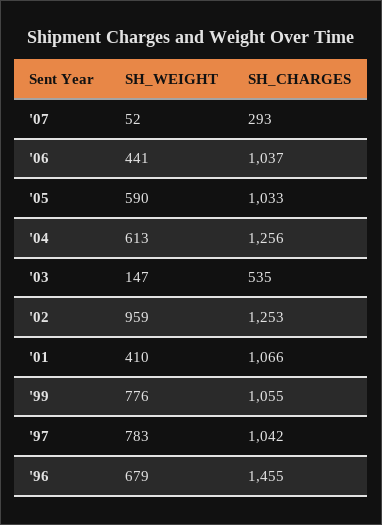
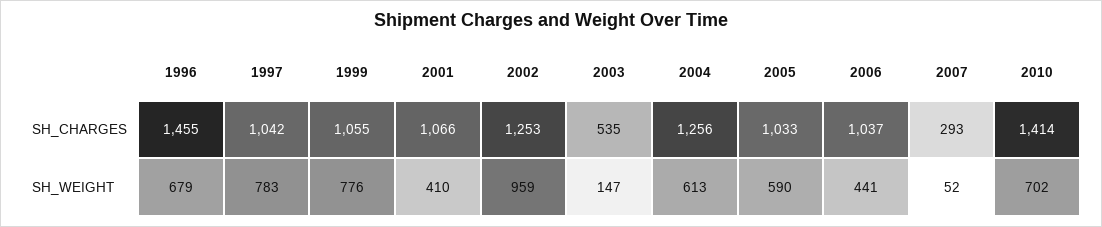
SH_CHARGES, 2010: none -> 1414
SH_WEIGHT, 2010: none -> 702

